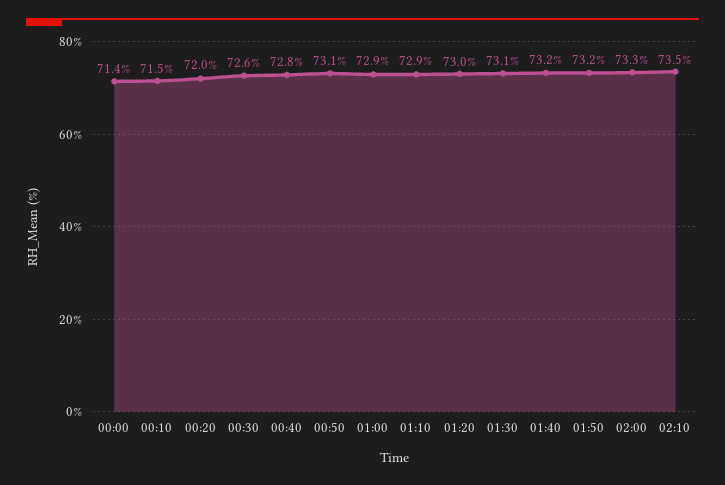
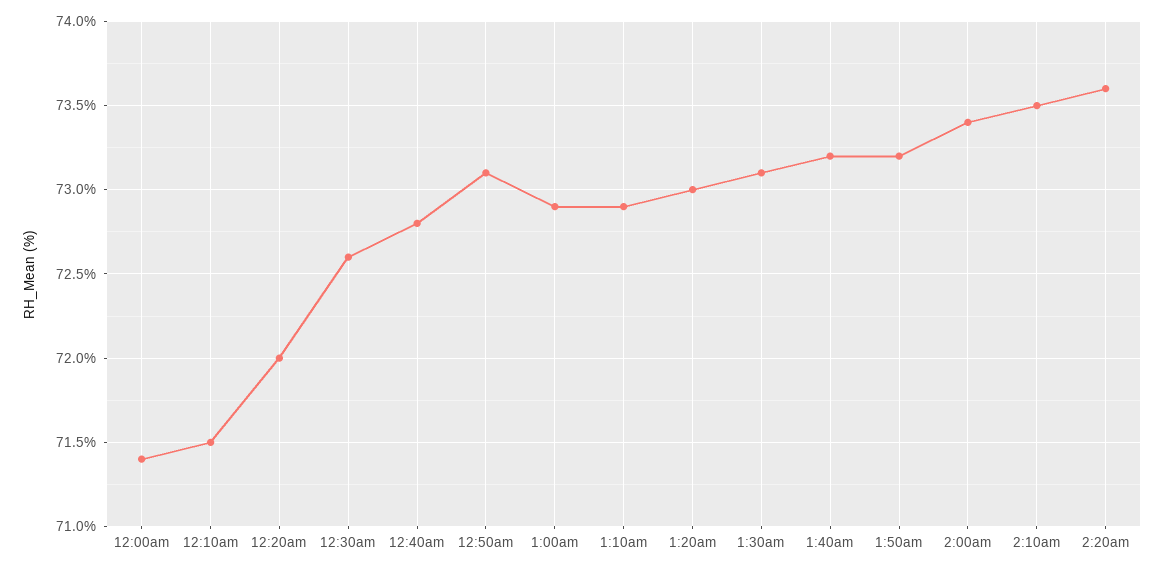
02:00: 73.3 -> 73.4
2:20am: none -> 73.6

